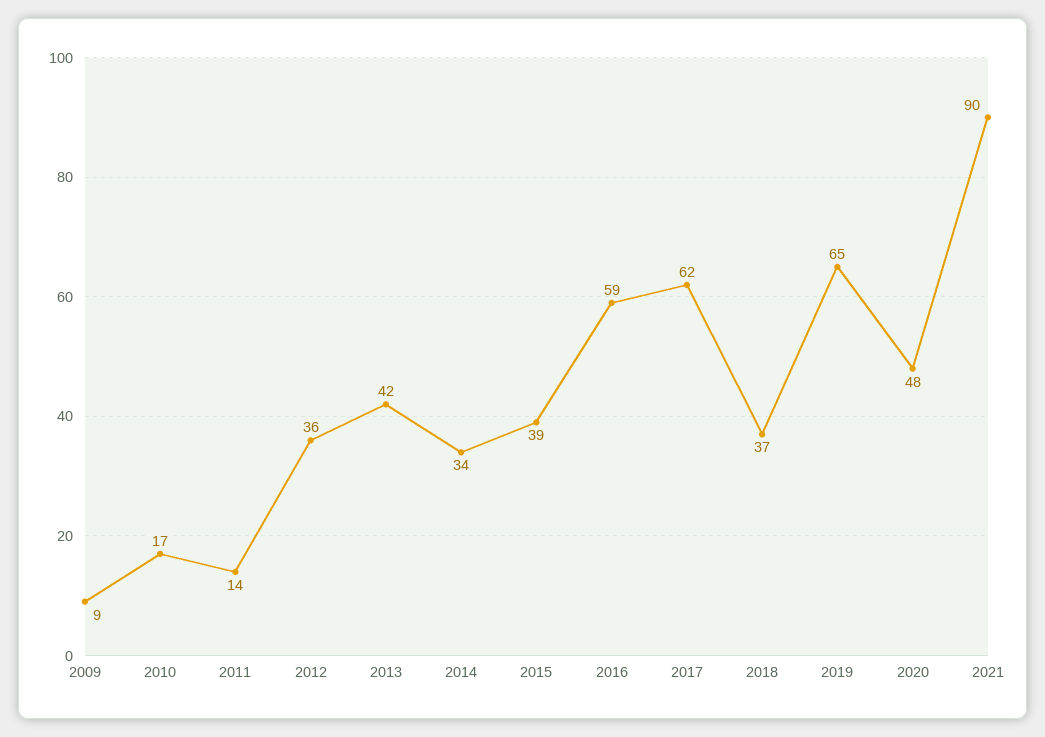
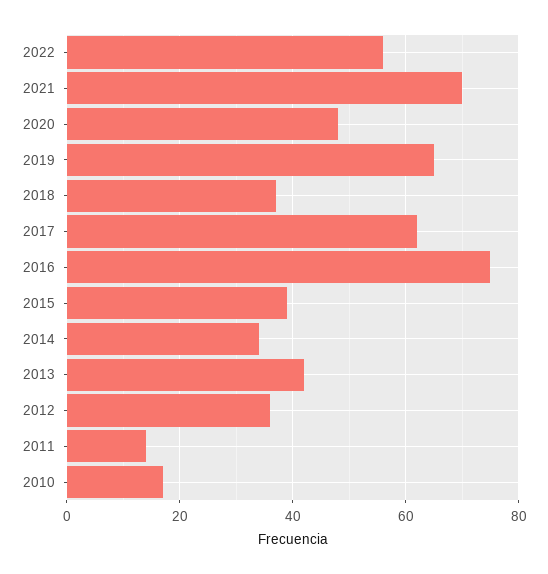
2009: 9 -> none
2016: 59 -> 75
2021: 90 -> 70
2022: none -> 55

